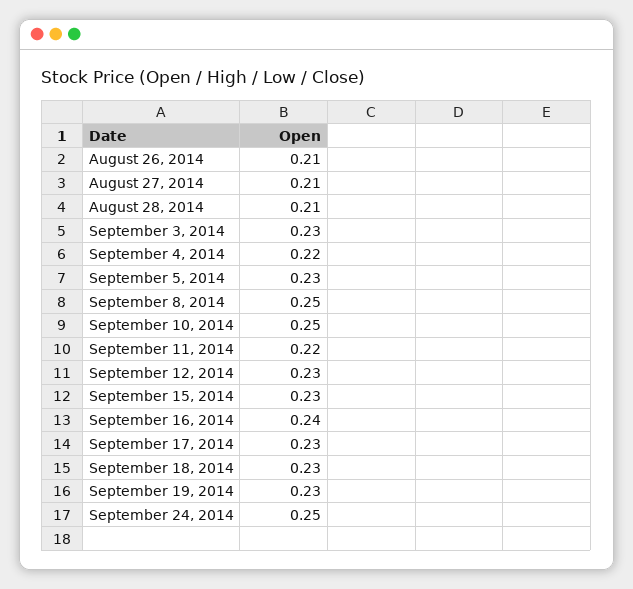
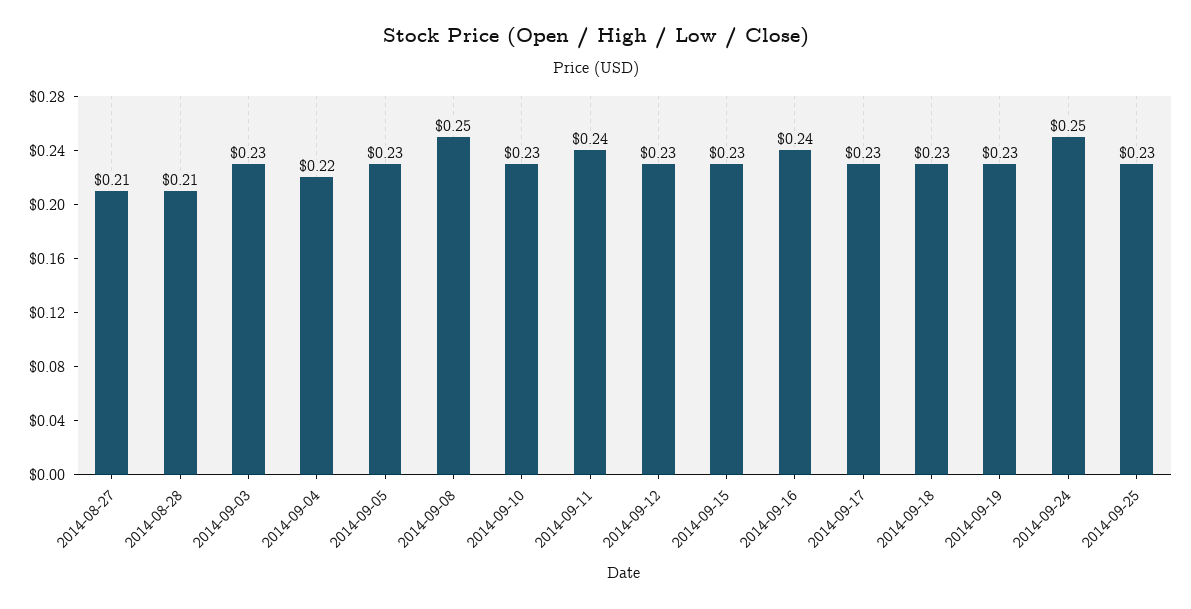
August 26, 2014: 0.21 -> none
September 10, 2014: 0.25 -> 0.23
September 11, 2014: 0.22 -> 0.24
2014-09-25: none -> 0.23

